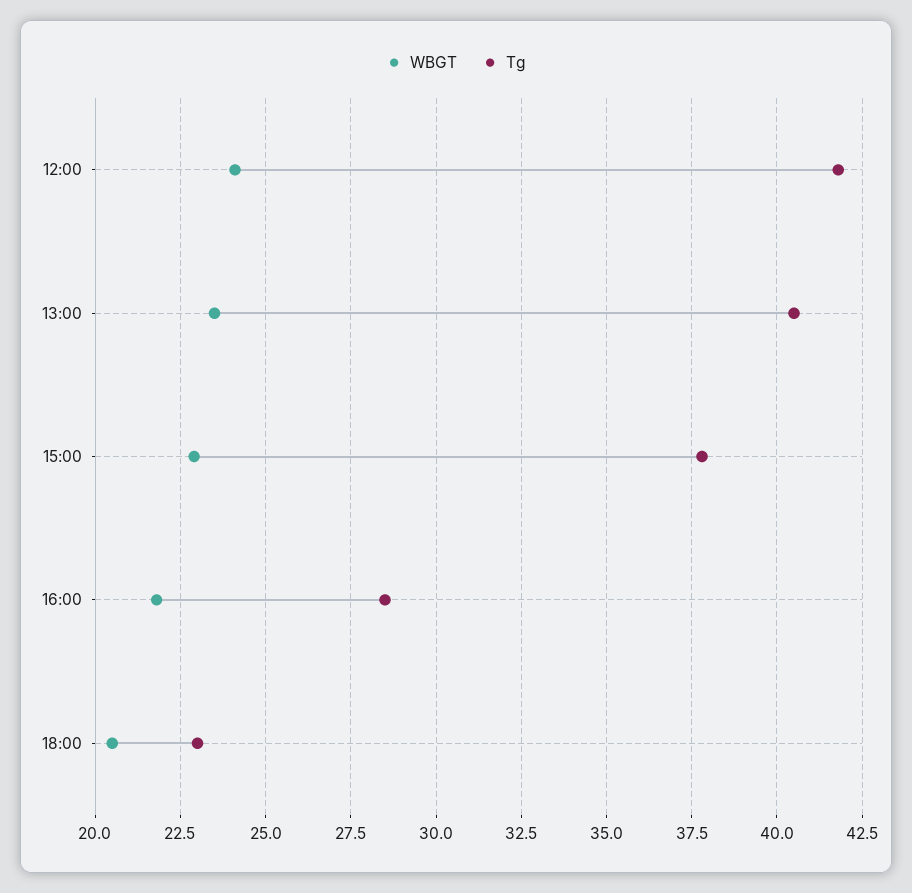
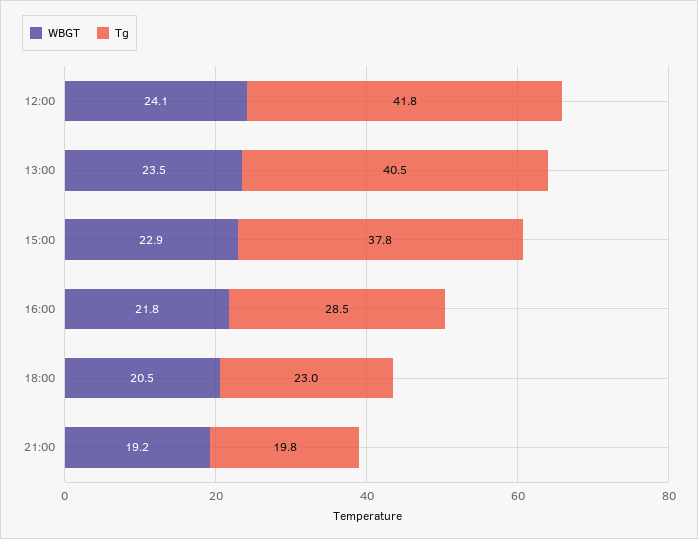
WBGT, 21:00: none -> 19.2
Tg, 21:00: none -> 19.8

